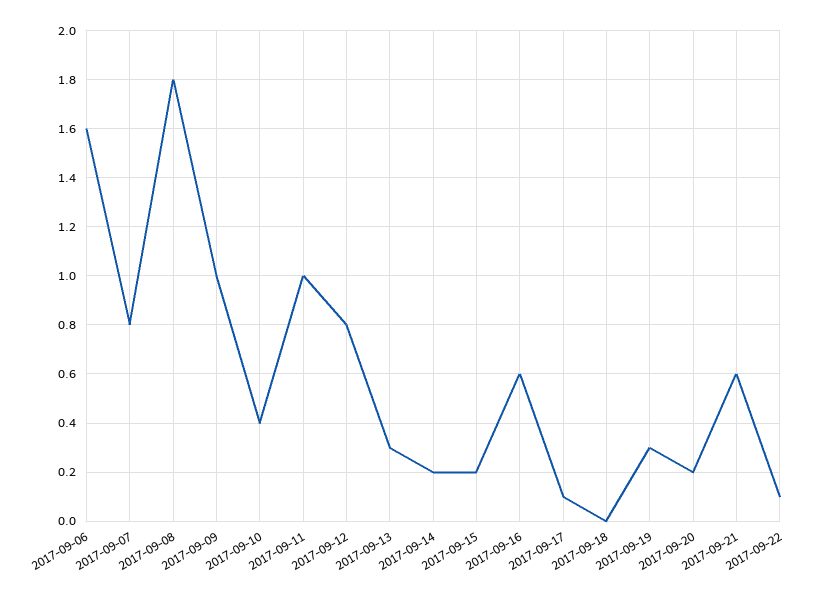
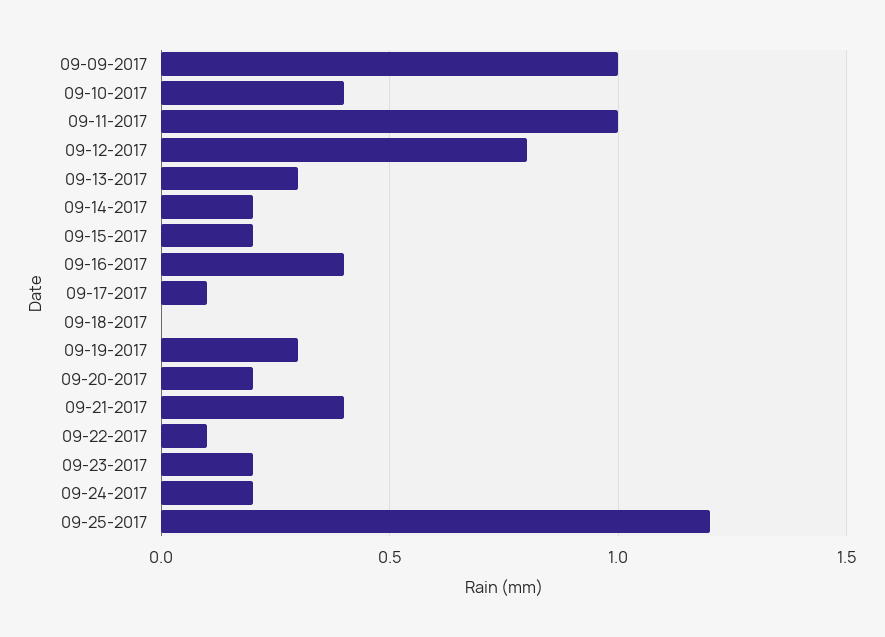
2017-09-06: 1.6 -> none
2017-09-07: 0.8 -> none
2017-09-08: 1.8 -> none
2017-09-16: 0.6 -> 0.4
2017-09-21: 0.6 -> 0.4
09-23-2017: none -> 0.2
09-24-2017: none -> 0.2
09-25-2017: none -> 1.2

